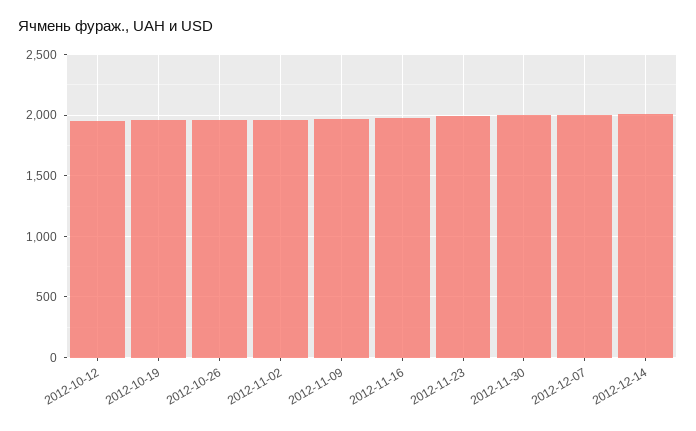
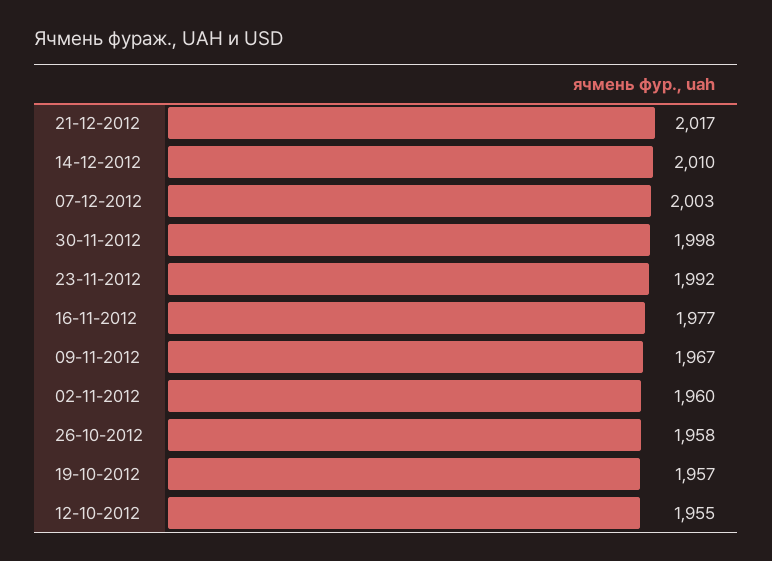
21-12-2012: none -> 2017

